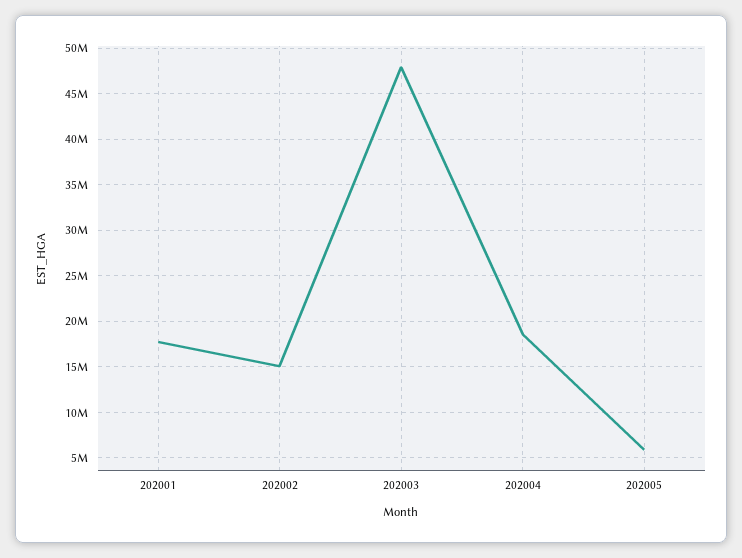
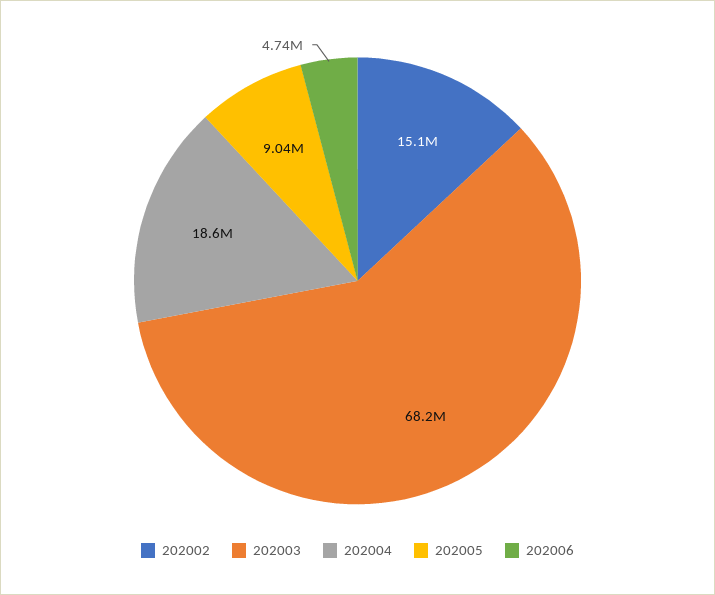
202001: 18000000 -> none
202003: 48000000 -> 68200000
202005: 6000000 -> 9040000
202006: none -> 4740000

